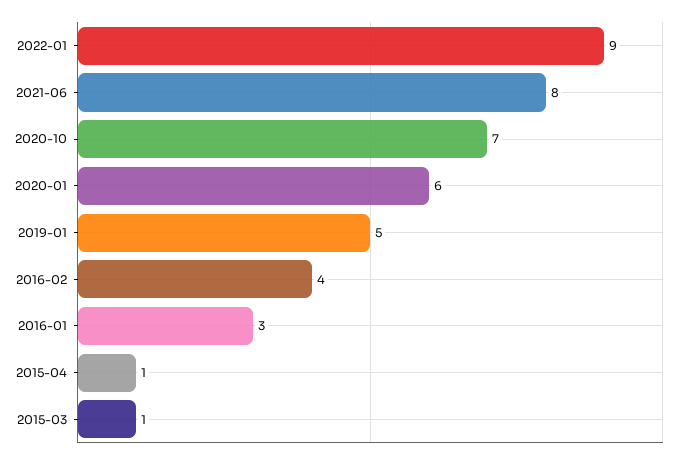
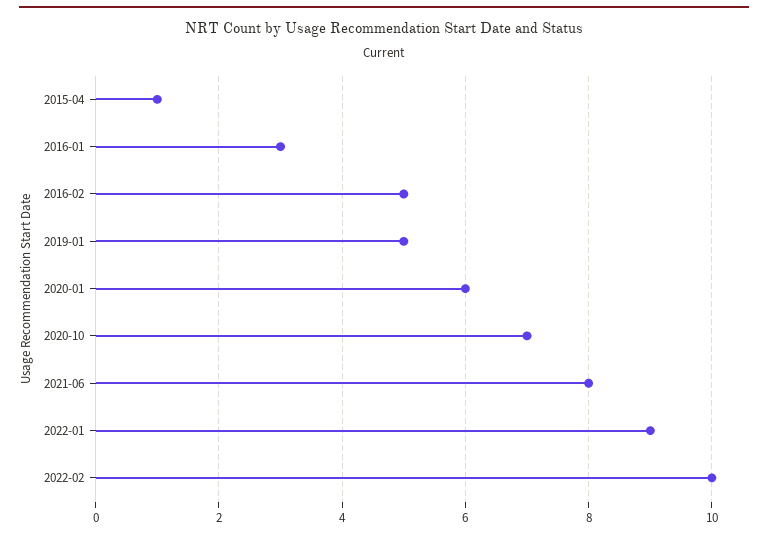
2016-02: 4 -> 5
2015-03: 1 -> none
2022-02: none -> 10

